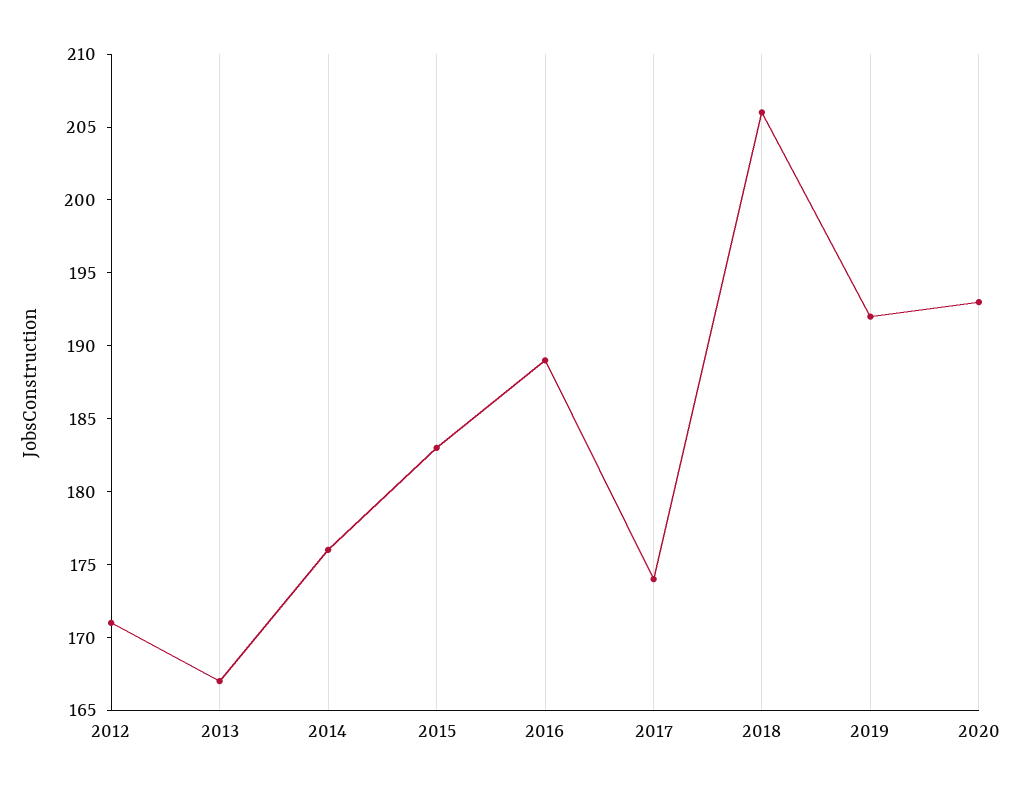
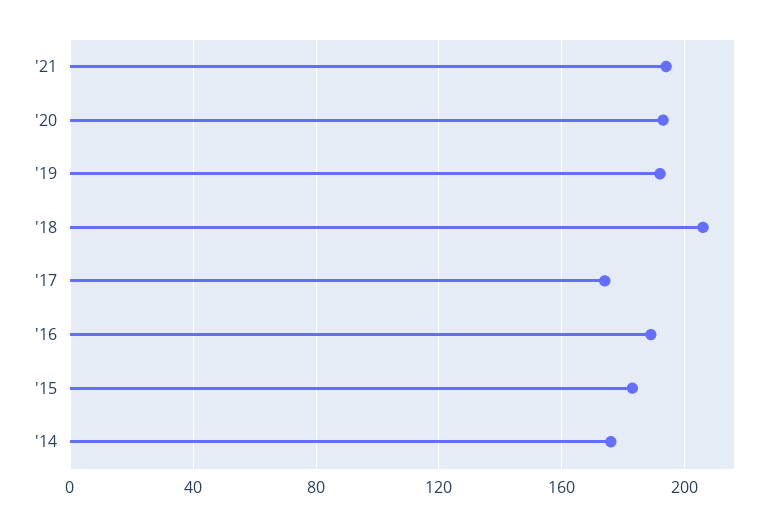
2012: 171 -> none
2013: 167 -> none
'21: none -> 195

